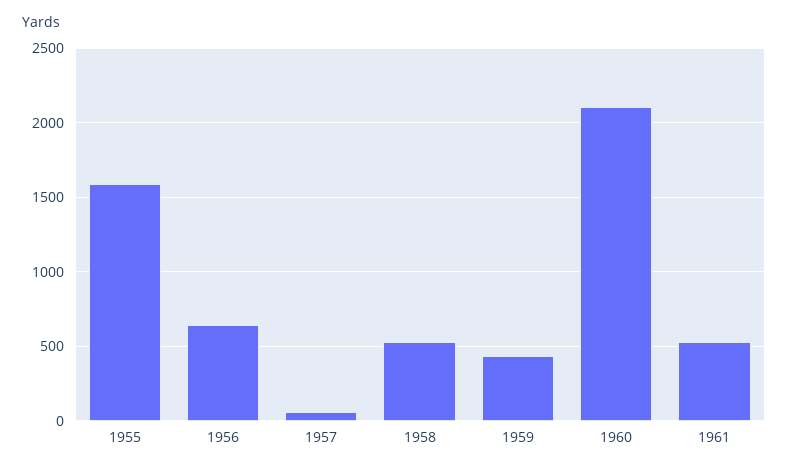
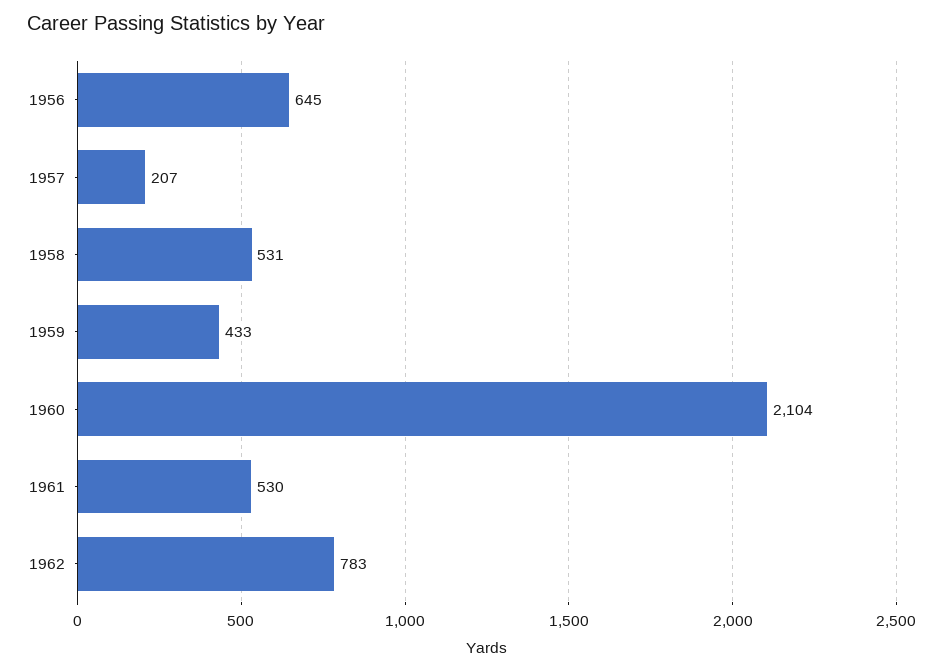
1955: 1600 -> none
1957: 50 -> 207
1962: none -> 783

